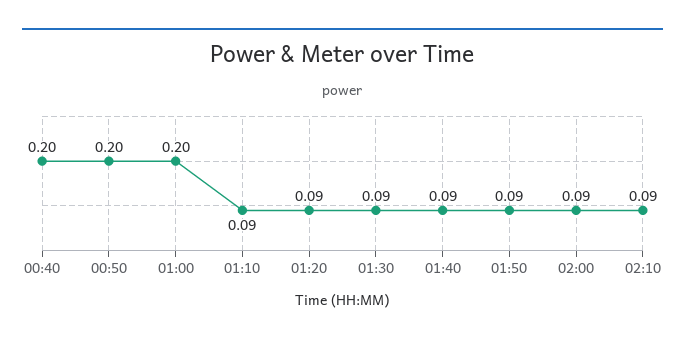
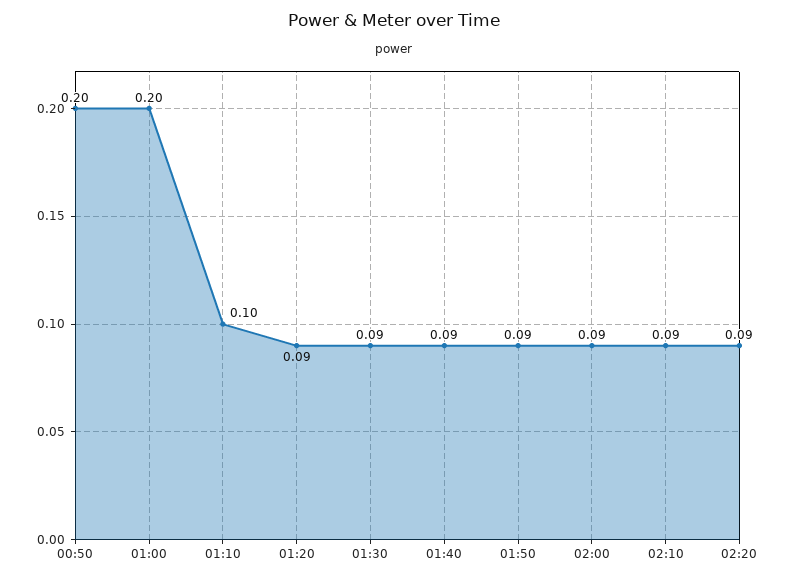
00:40: 0.2 -> none
01:10: 0.09 -> 0.1
02:20: none -> 0.09

